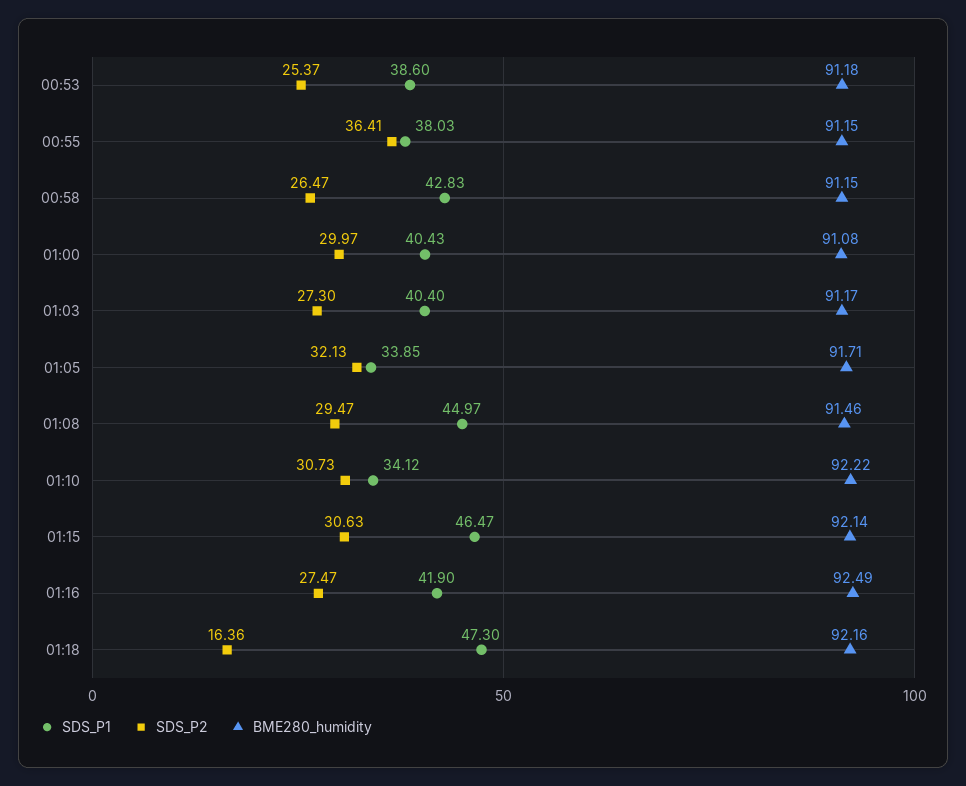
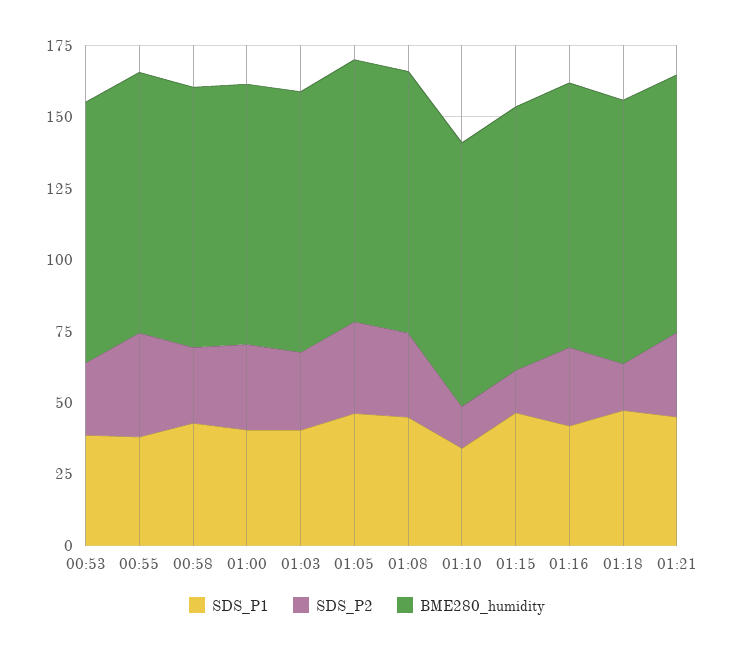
SDS_P1, 01:05: 33.85 -> 45
SDS_P2, 01:10: 30.73 -> 15
SDS_P2, 01:15: 30.63 -> 15
SDS_P1, 01:21: none -> 45
SDS_P2, 01:21: none -> 30
BME280_humidity, 01:21: none -> 90

